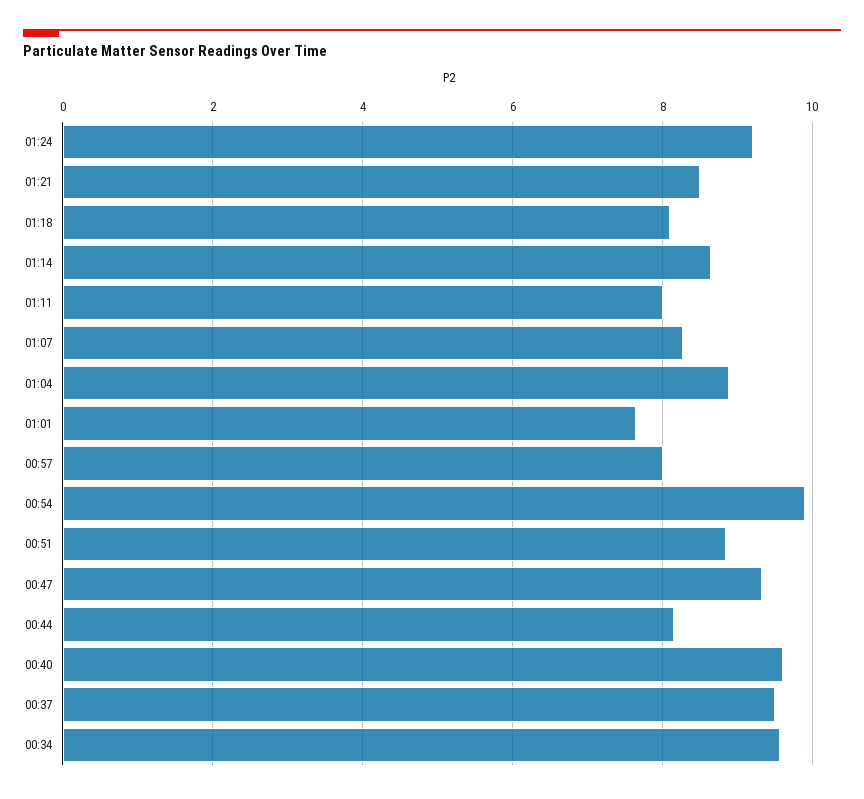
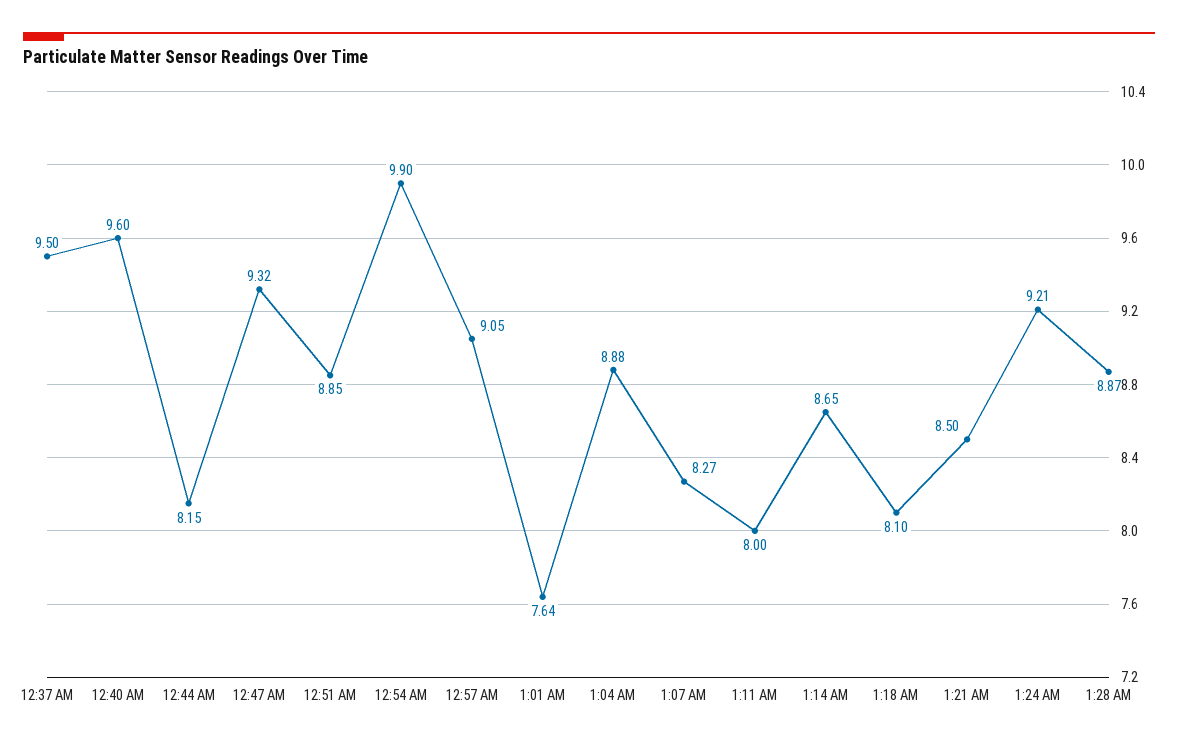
00:57: 8 -> 9.05
00:34: 9.6 -> none
1:28 AM: none -> 8.87

